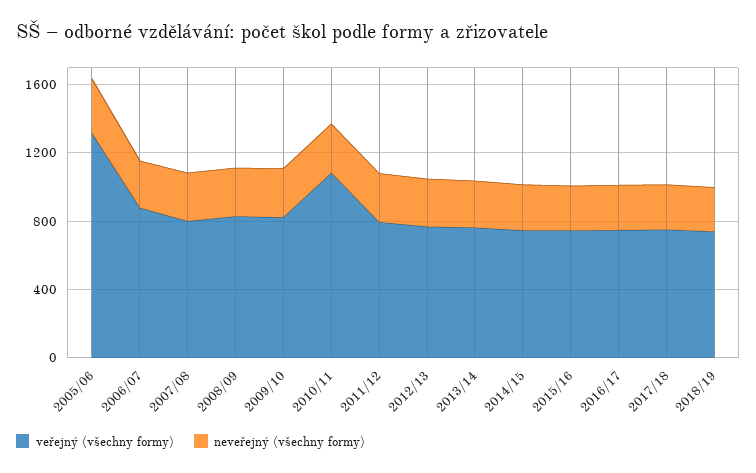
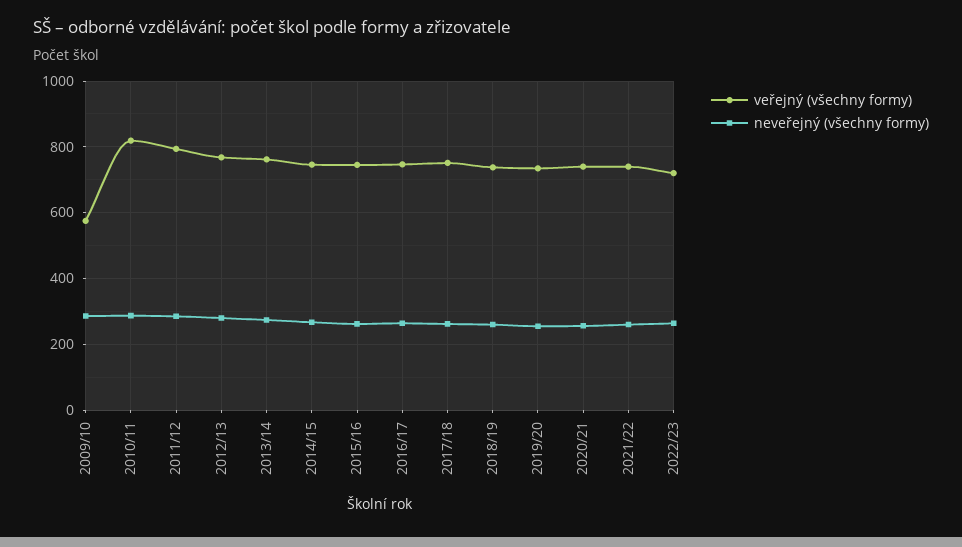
veřejný (všechny formy), 2005/06: 1300 -> none
neveřejný (všechny formy), 2005/06: 300 -> none
veřejný (všechny formy), 2006/07: 900 -> none
neveřejný (všechny formy), 2006/07: 300 -> none
veřejný (všechny formy), 2007/08: 800 -> none
neveřejný (všechny formy), 2007/08: 300 -> none
veřejný (všechny formy), 2008/09: 800 -> none
neveřejný (všechny formy), 2008/09: 300 -> none
veřejný (všechny formy), 2009/10: 800 -> 580
veřejný (všechny formy), 2010/11: 1100 -> 820
veřejný (všechny formy), 2019/20: none -> 740
neveřejný (všechny formy), 2019/20: none -> 260
veřejný (všechny formy), 2020/21: none -> 740
neveřejný (všechny formy), 2020/21: none -> 260
veřejný (všechny formy), 2021/22: none -> 740
neveřejný (všechny formy), 2021/22: none -> 260
veřejný (všechny formy), 2022/23: none -> 720
neveřejný (všechny formy), 2022/23: none -> 260

